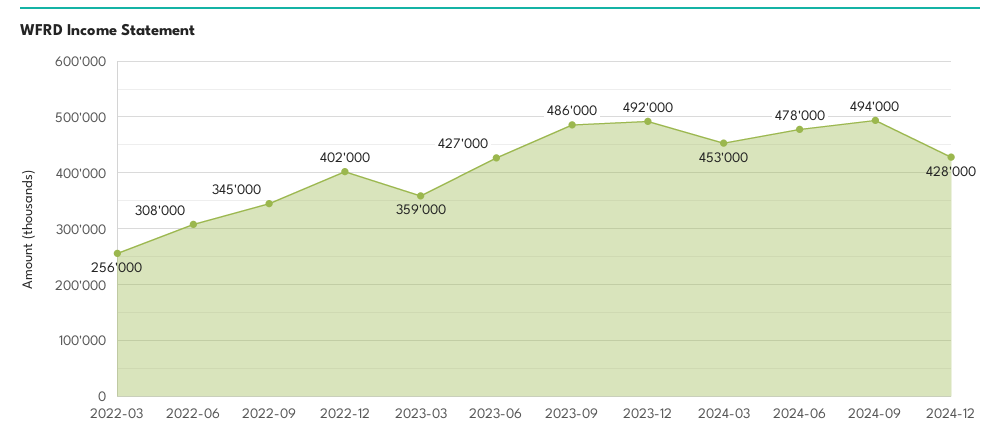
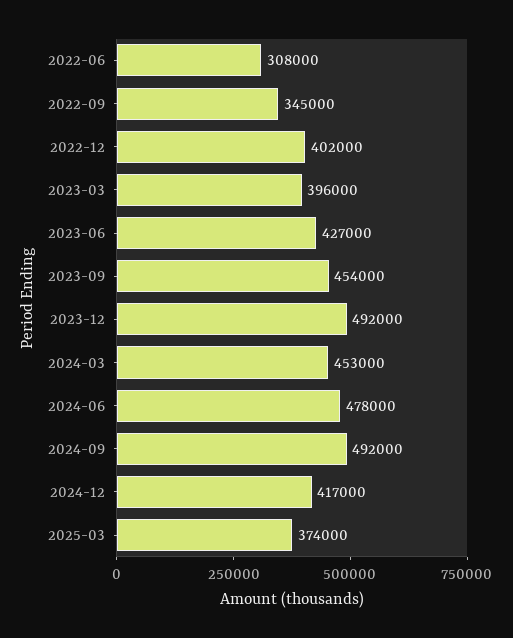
2022-03: 256000 -> none
2023-03: 359000 -> 396000
2023-09: 486000 -> 454000
2024-09: 494000 -> 492000
2024-12: 428000 -> 417000
2025-03: none -> 374000

